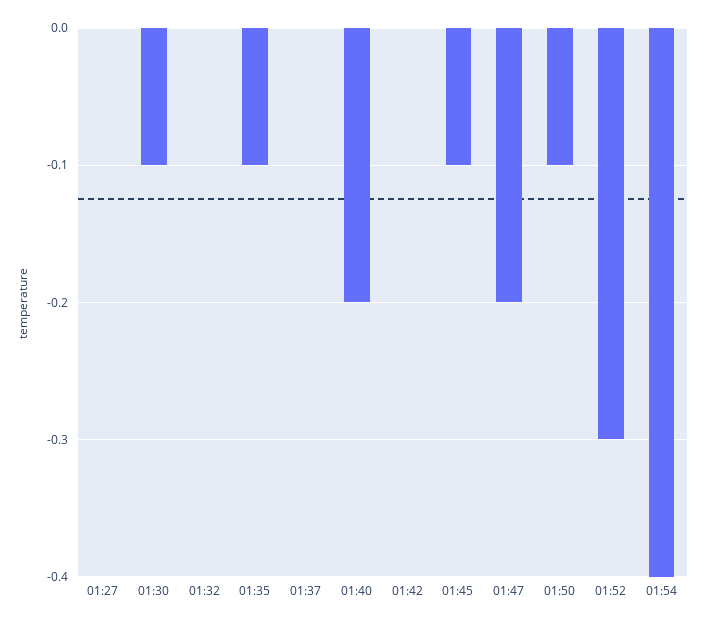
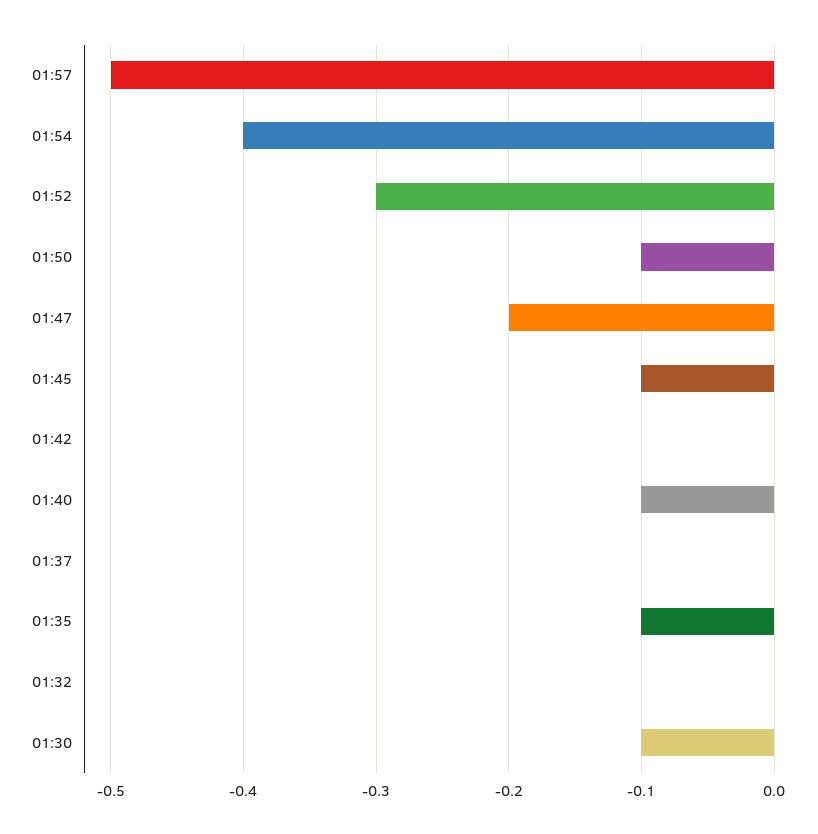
01:27: 0 -> none
01:40: -0.2 -> -0.1
01:57: none -> -0.5

